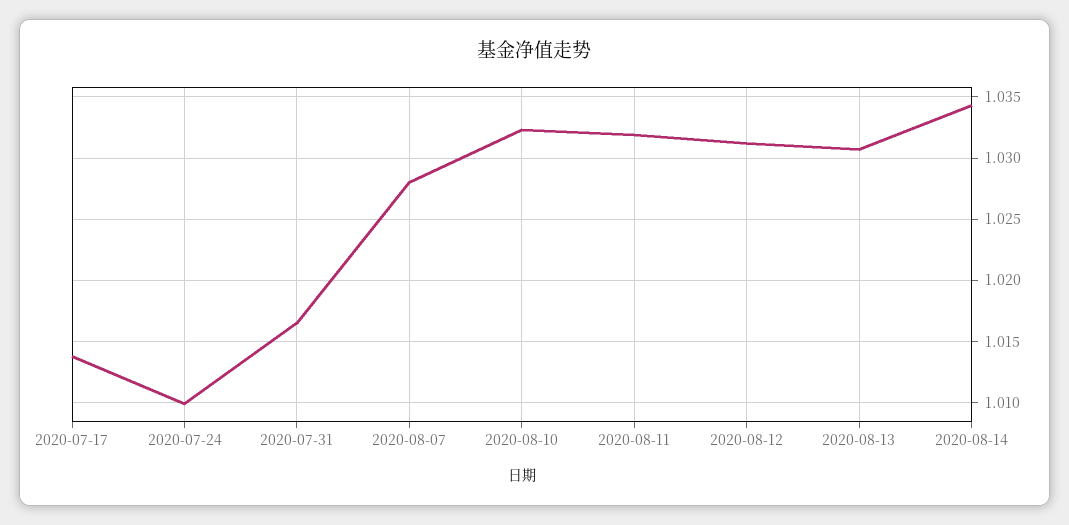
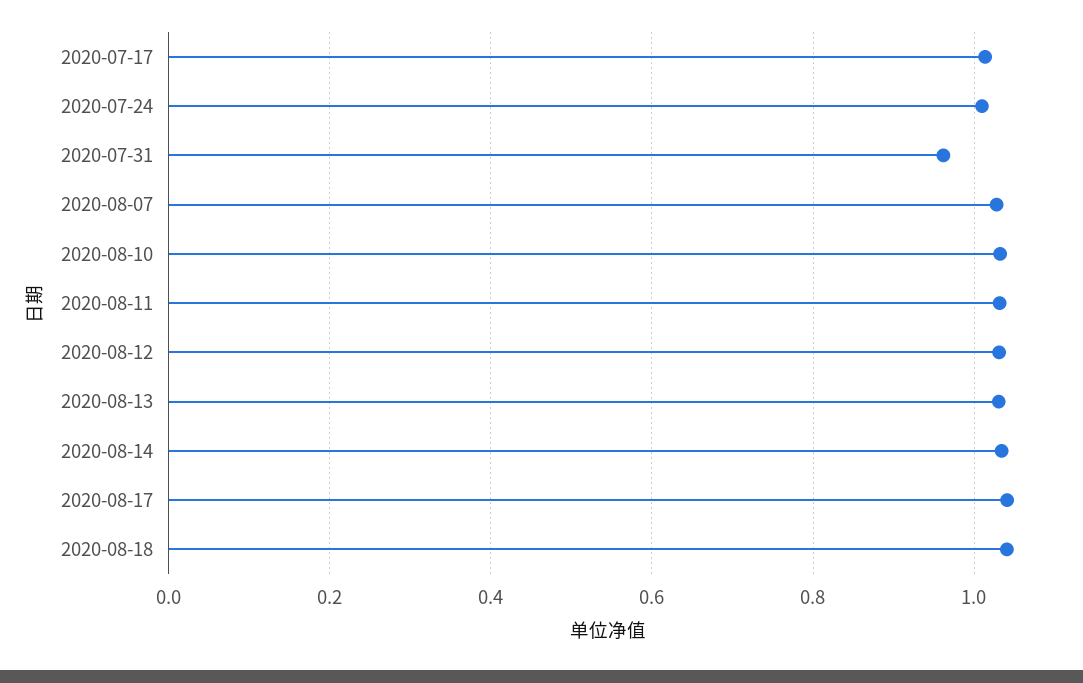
2020-07-31: 1.0165 -> 0.96
2020-08-17: none -> 1.04
2020-08-18: none -> 1.04

